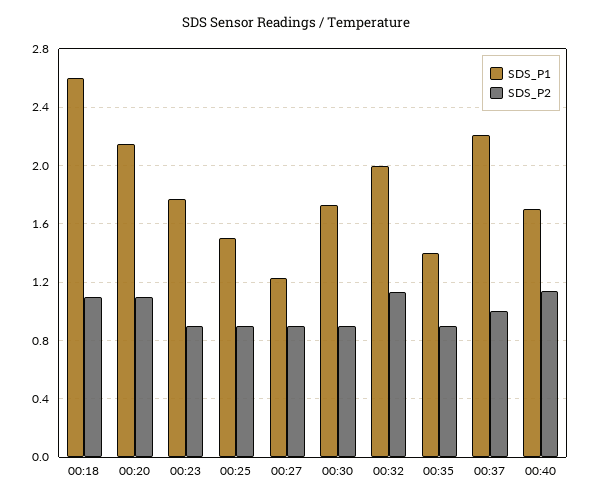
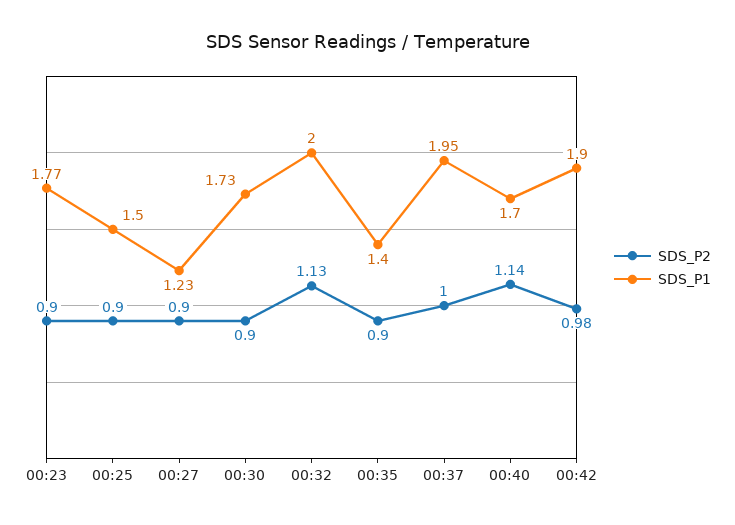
SDS_P1, 00:18: 2.6 -> none
SDS_P2, 00:18: 1.1 -> none
SDS_P1, 00:20: 2.15 -> none
SDS_P2, 00:20: 1.1 -> none
SDS_P1, 00:37: 2.2 -> 1.95
SDS_P2, 00:42: none -> 0.98
SDS_P1, 00:42: none -> 1.9

